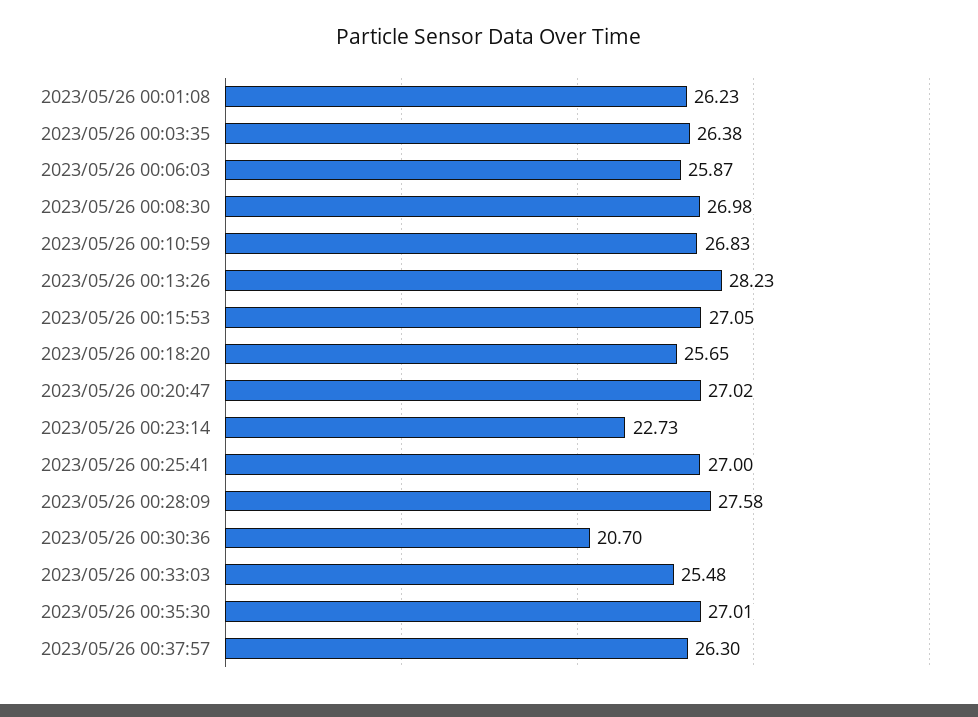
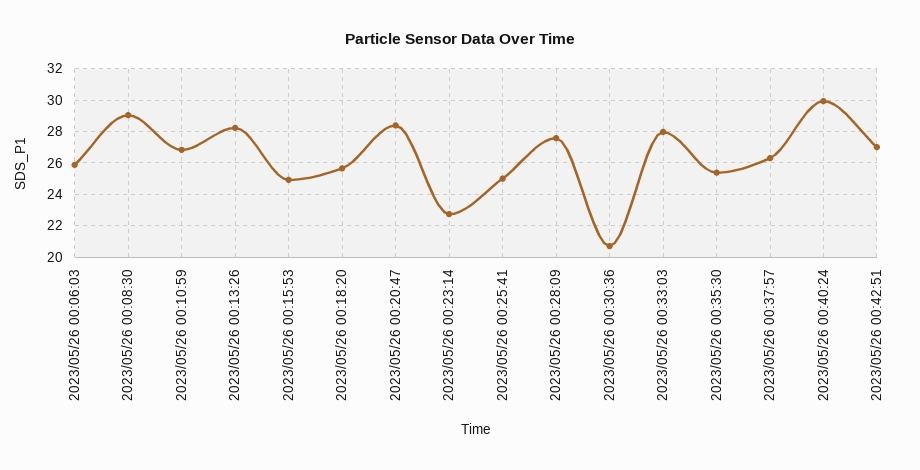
2023/05/26 00:01:08: 26.23 -> none
2023/05/26 00:03:35: 26.38 -> none
2023/05/26 00:08:30: 26.98 -> 29
2023/05/26 00:15:53: 27.05 -> 25
2023/05/26 00:20:47: 27.02 -> 28.5
2023/05/26 00:25:41: 27 -> 25
2023/05/26 00:33:03: 25.48 -> 28
2023/05/26 00:35:30: 27.01 -> 25.5
2023/05/26 00:40:24: none -> 30
2023/05/26 00:42:51: none -> 27

